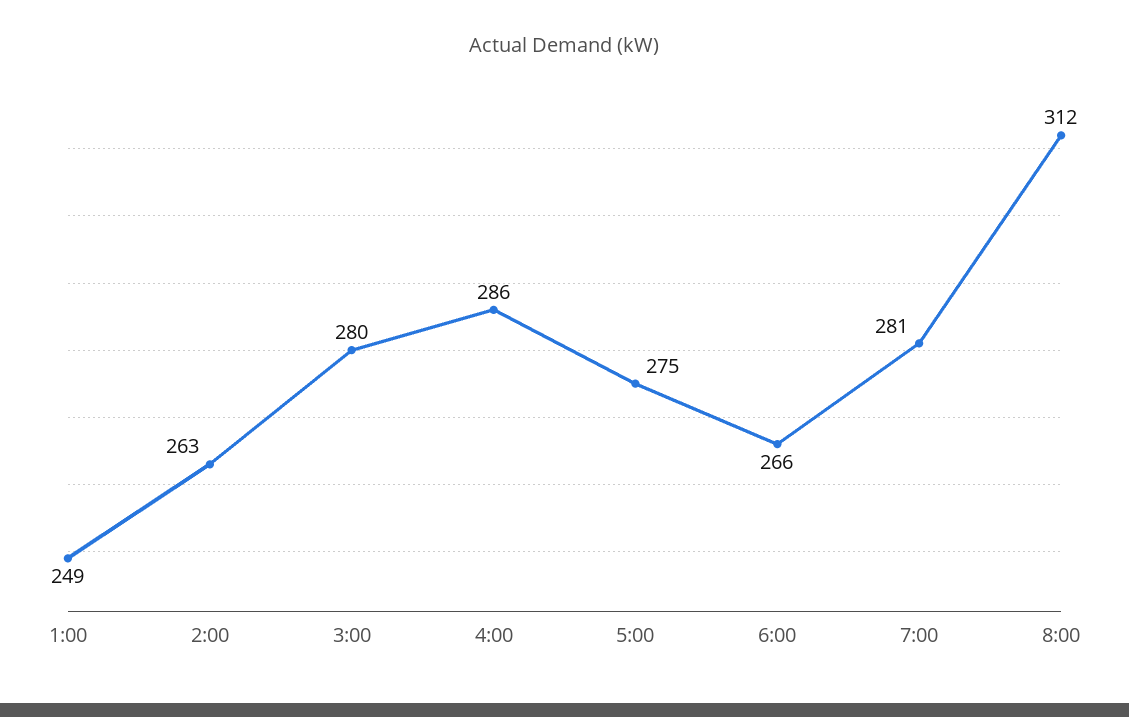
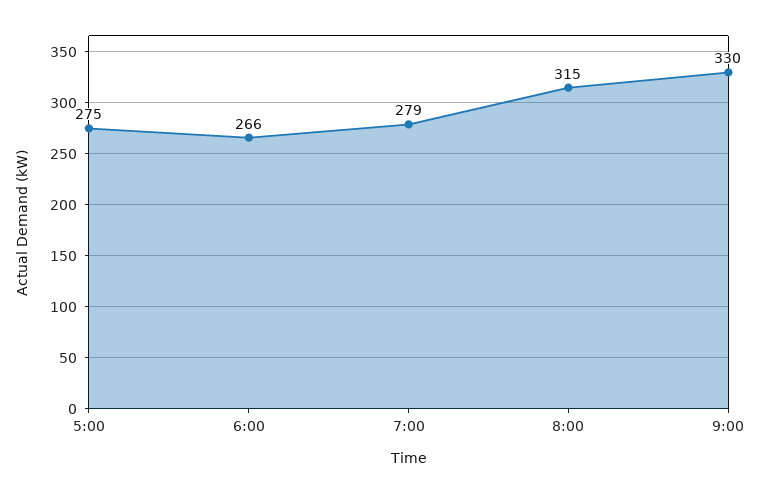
1:00: 249 -> none
2:00: 263 -> none
3:00: 280 -> none
4:00: 286 -> none
7:00: 281 -> 279
8:00: 312 -> 315
9:00: none -> 330

